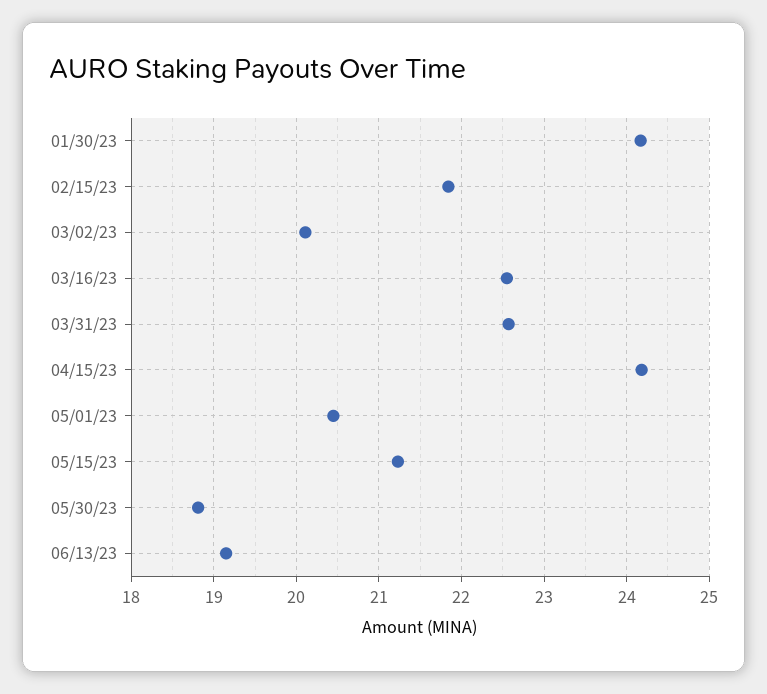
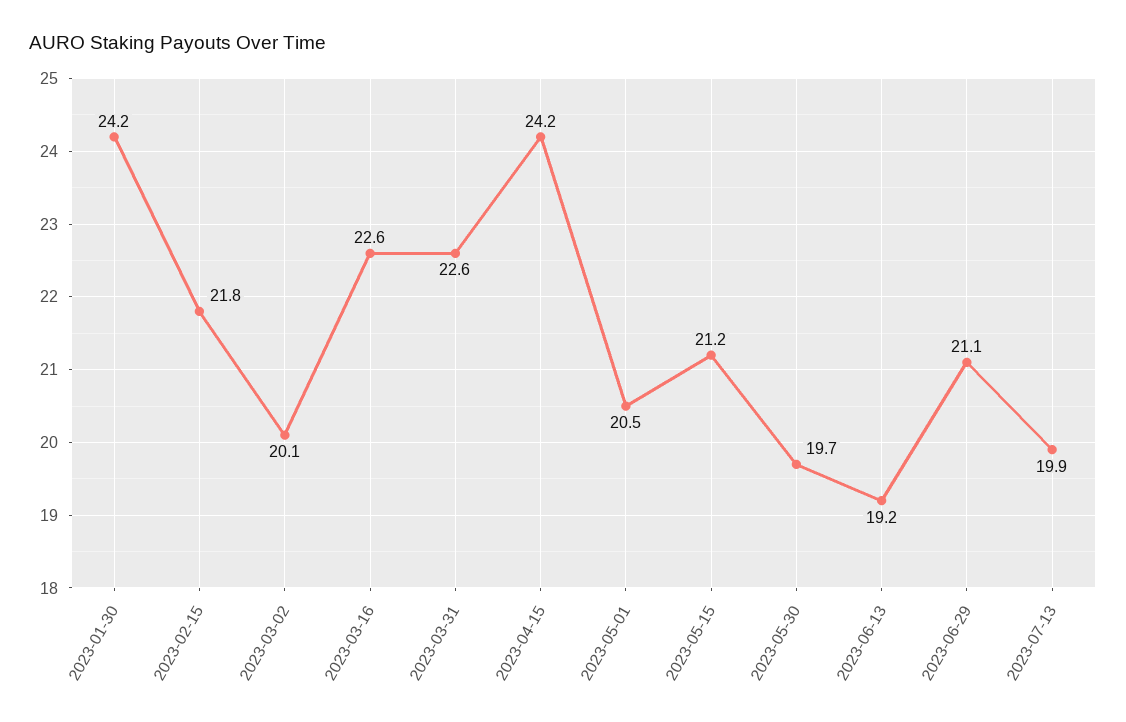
05/30/23: 18.8 -> 19.7
2023-06-29: none -> 21.1
2023-07-13: none -> 19.9

